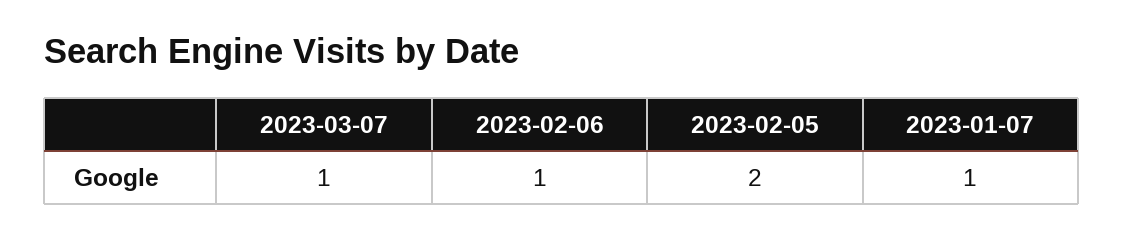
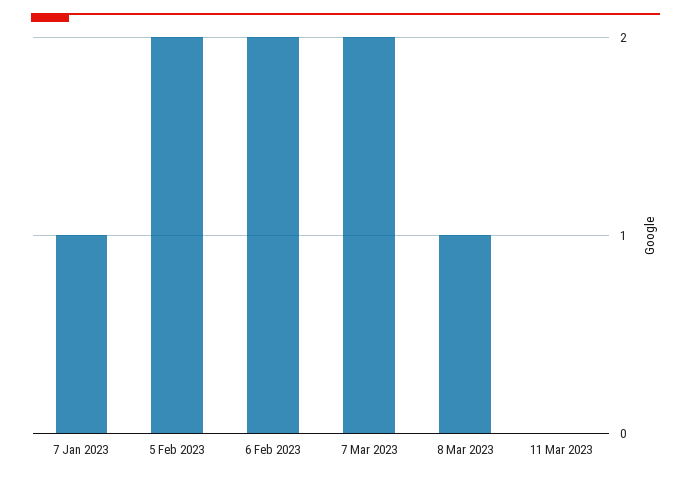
2023-03-07: 1 -> 2
2023-02-06: 1 -> 2
8 Mar 2023: none -> 1
11 Mar 2023: none -> 0

